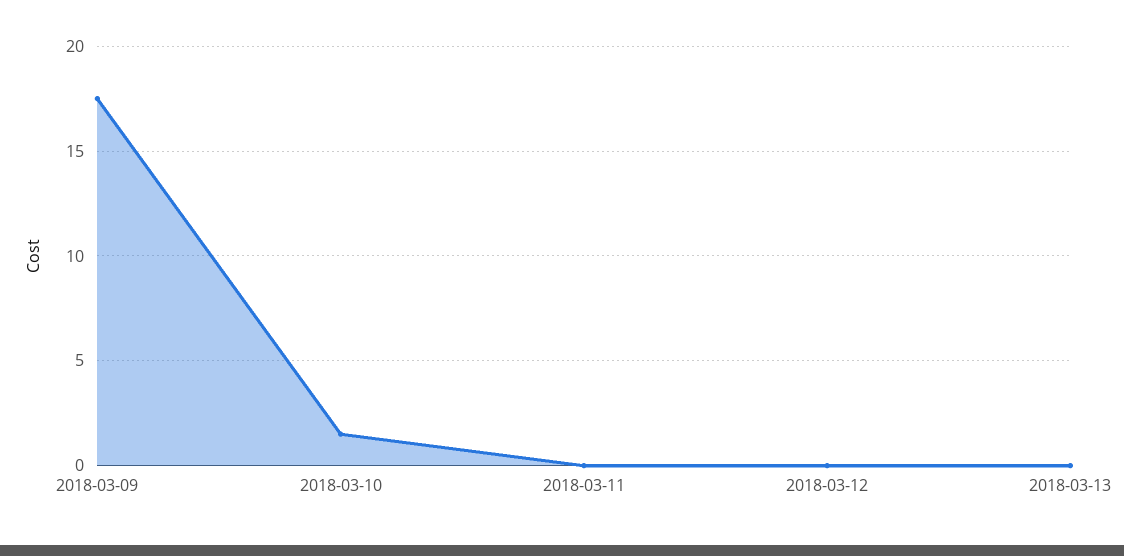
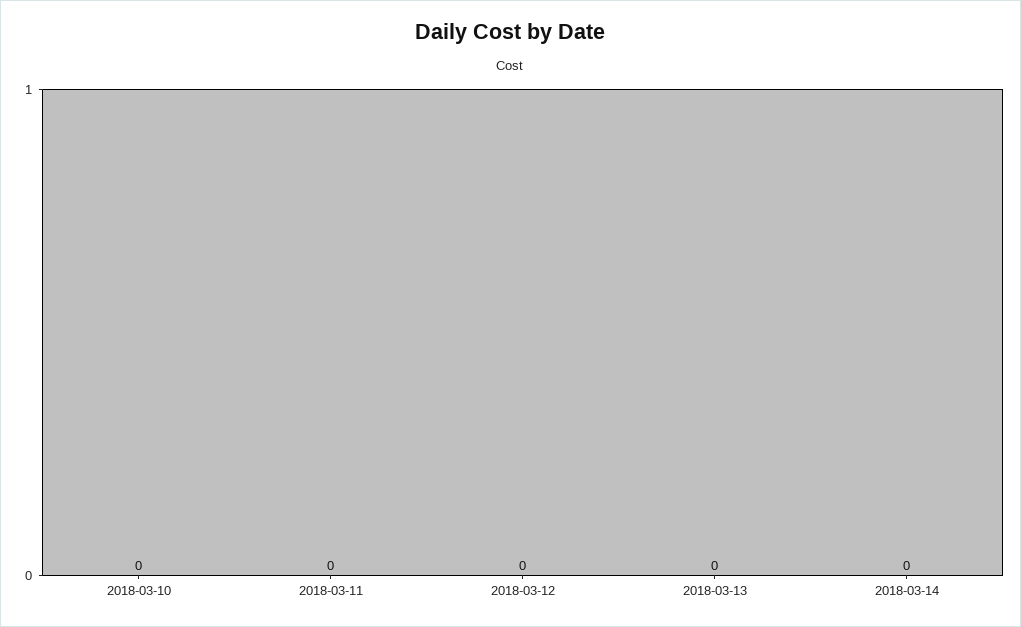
2018-03-09: 17.5 -> none
2018-03-10: 1.5 -> 0
2018-03-14: none -> 0

